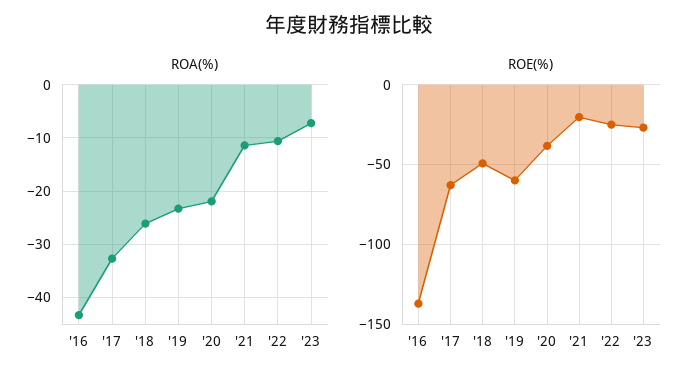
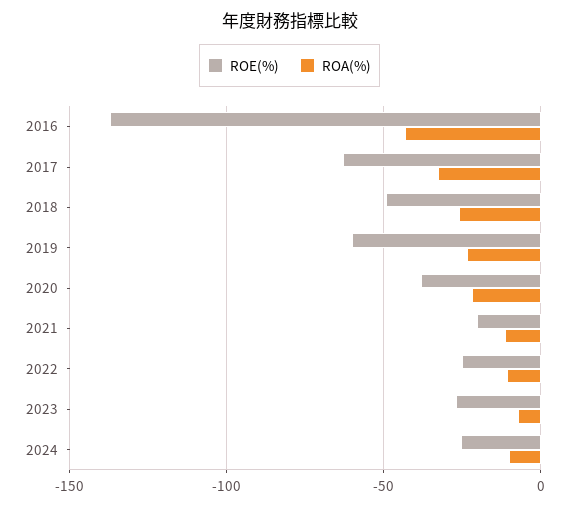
ROE(%), 2024: none -> -25
ROA(%), 2024: none -> -10

